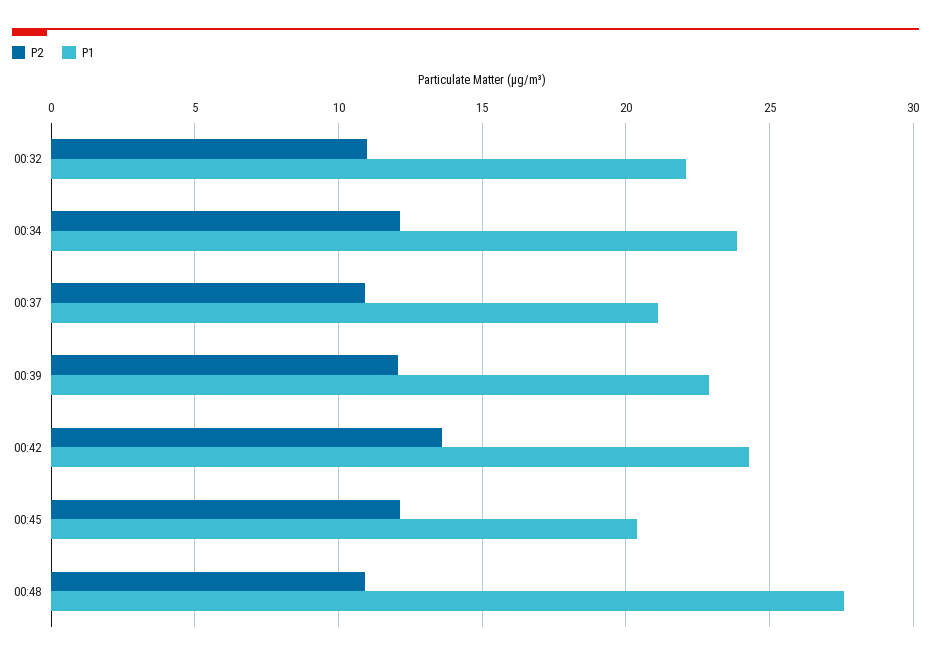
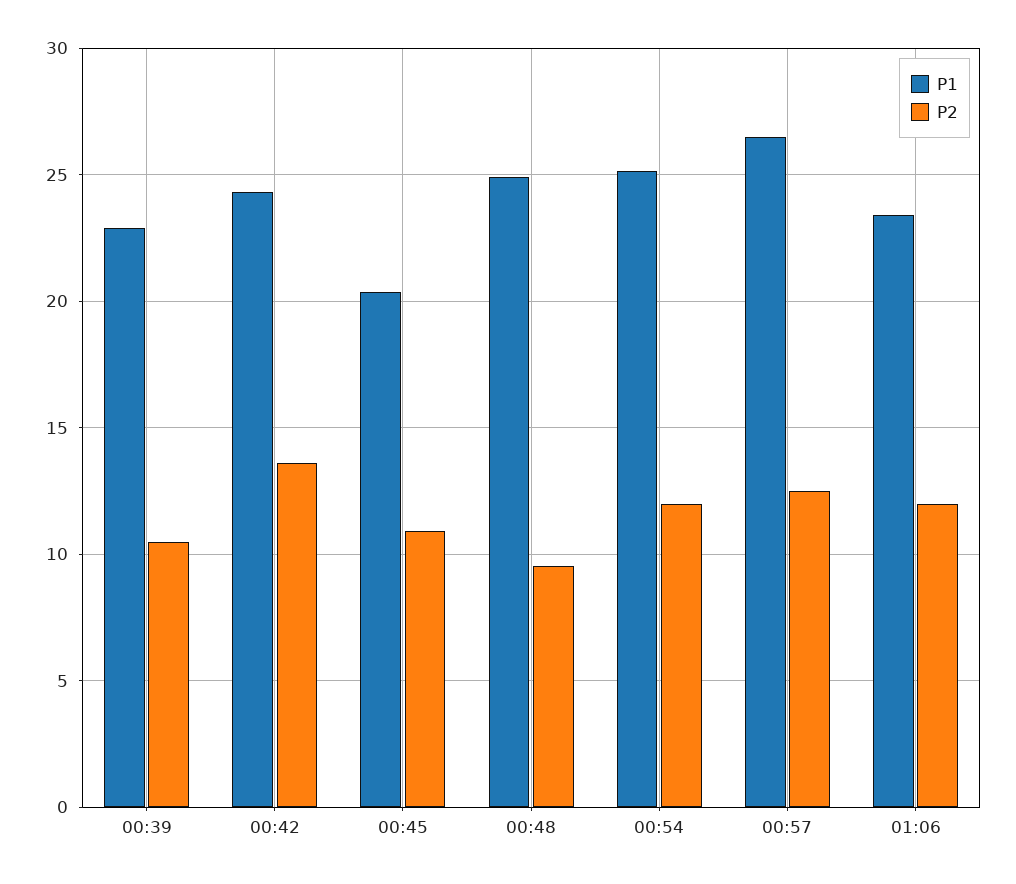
P2, 00:32: 11 -> none
P1, 00:32: 22 -> none
P2, 00:34: 12 -> none
P1, 00:34: 24 -> none
P2, 00:37: 11 -> none
P1, 00:37: 21 -> none
P2, 00:39: 12 -> 10.5
P2, 00:45: 12 -> 11
P2, 00:48: 11 -> 9.5
P1, 00:48: 27.5 -> 25
P1, 00:54: none -> 25
P2, 00:54: none -> 12
P1, 00:57: none -> 26.5
P2, 00:57: none -> 12.5
P1, 01:06: none -> 23.5
P2, 01:06: none -> 12

